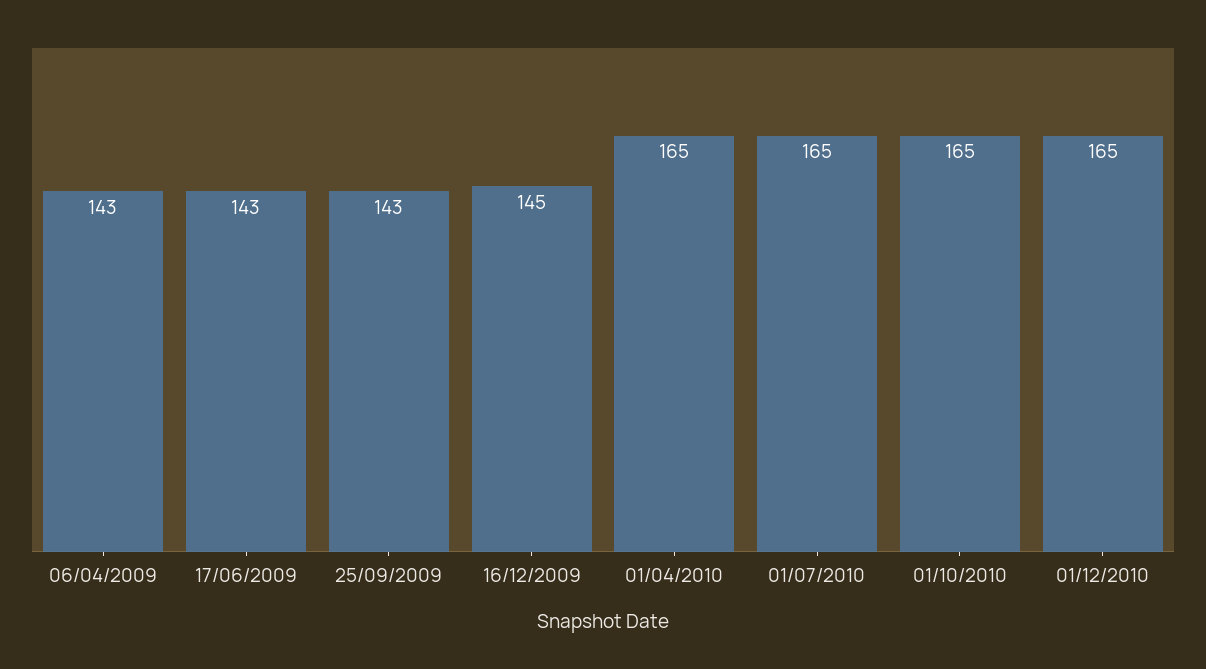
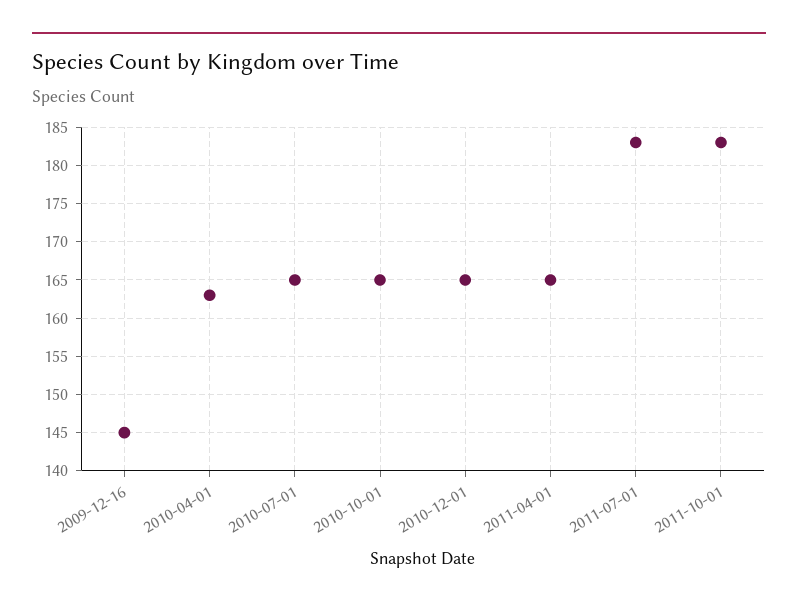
06/04/2009: 143 -> none
17/06/2009: 143 -> none
25/09/2009: 143 -> none
01/04/2010: 165 -> 163
2011-04-01: none -> 165
2011-07-01: none -> 183
2011-10-01: none -> 183

